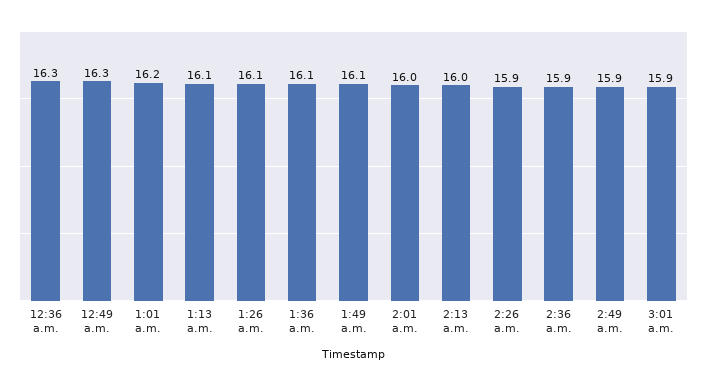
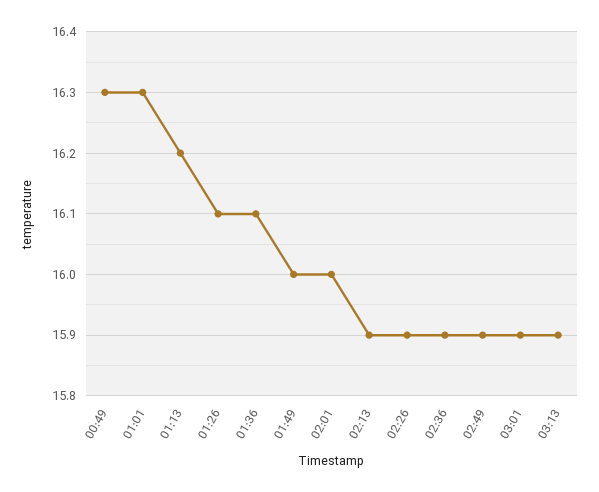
12:36 a.m.: 16.3 -> none
1:01 a.m.: 16.2 -> 16.3
1:13 a.m.: 16.1 -> 16.2
1:49 a.m.: 16.1 -> 16
2:13 a.m.: 16 -> 15.9
03:13: none -> 15.9

